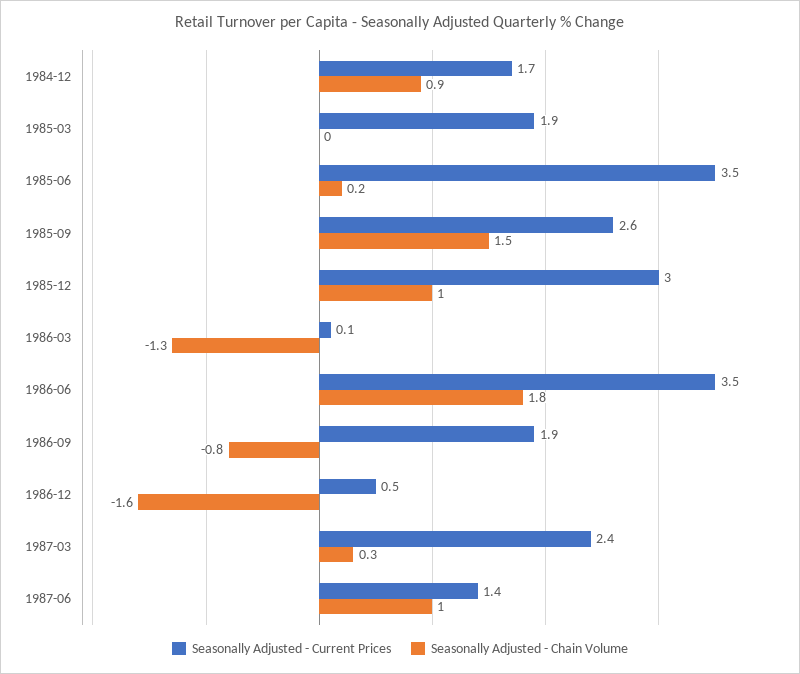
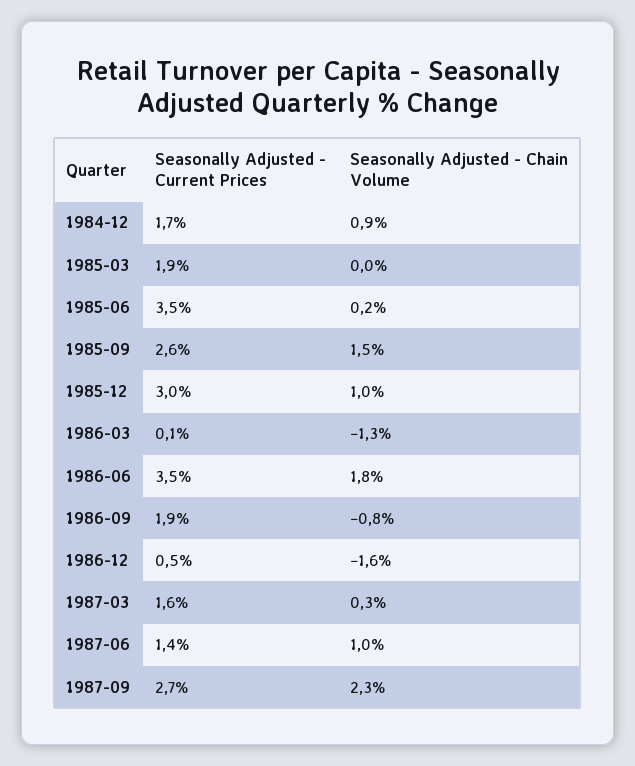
Seasonally Adjusted - Current Prices, 1987-03: 2.4 -> 1.6
Seasonally Adjusted - Current Prices, 1987-09: none -> 2.7
Seasonally Adjusted - Chain Volume, 1987-09: none -> 2.3

